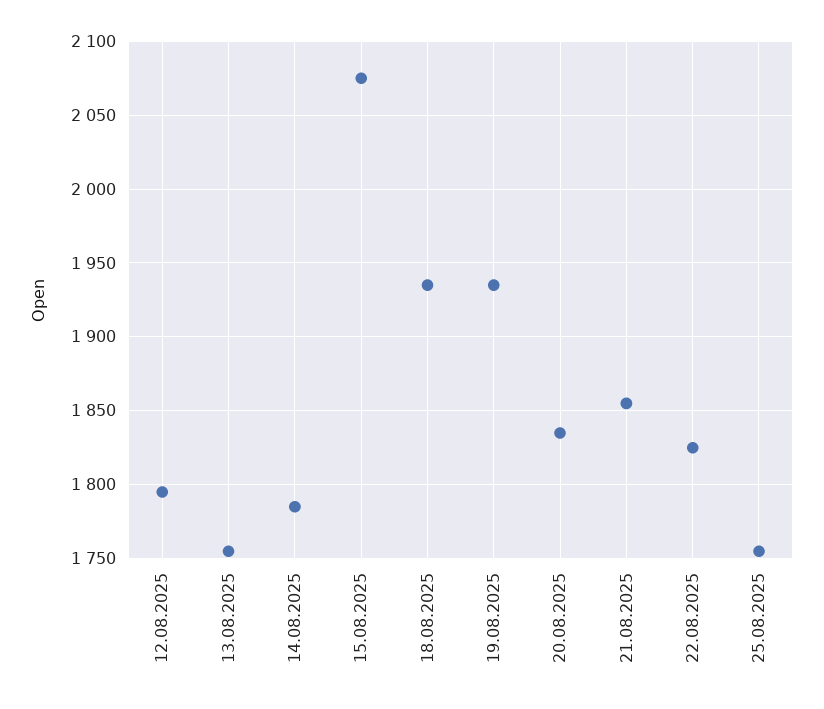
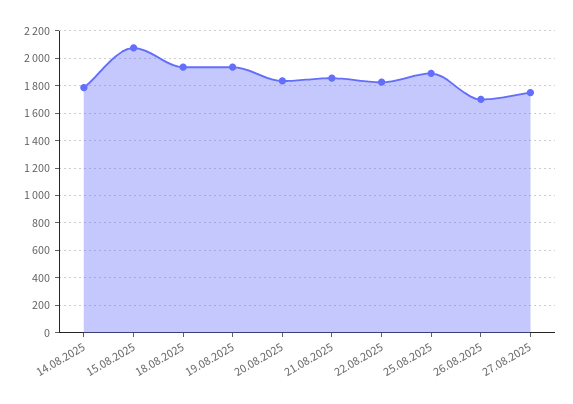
12.08.2025: 1795 -> none
13.08.2025: 1755 -> none
25.08.2025: 1755 -> 1900
26.08.2025: none -> 1700
27.08.2025: none -> 1750

